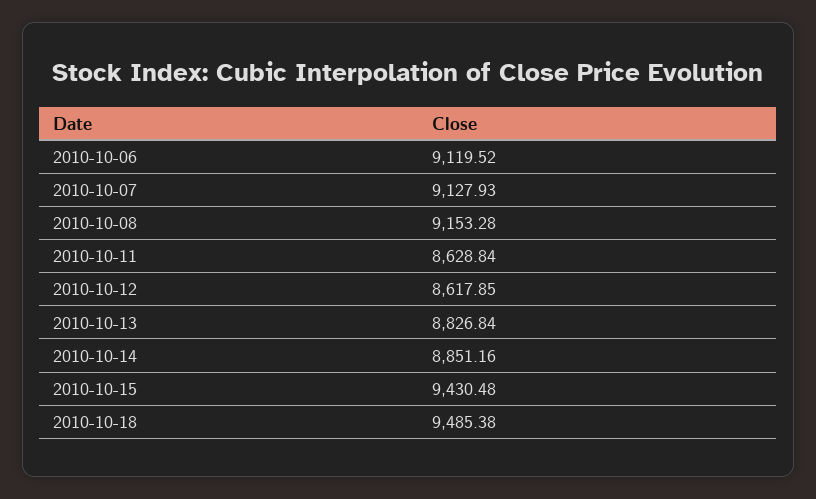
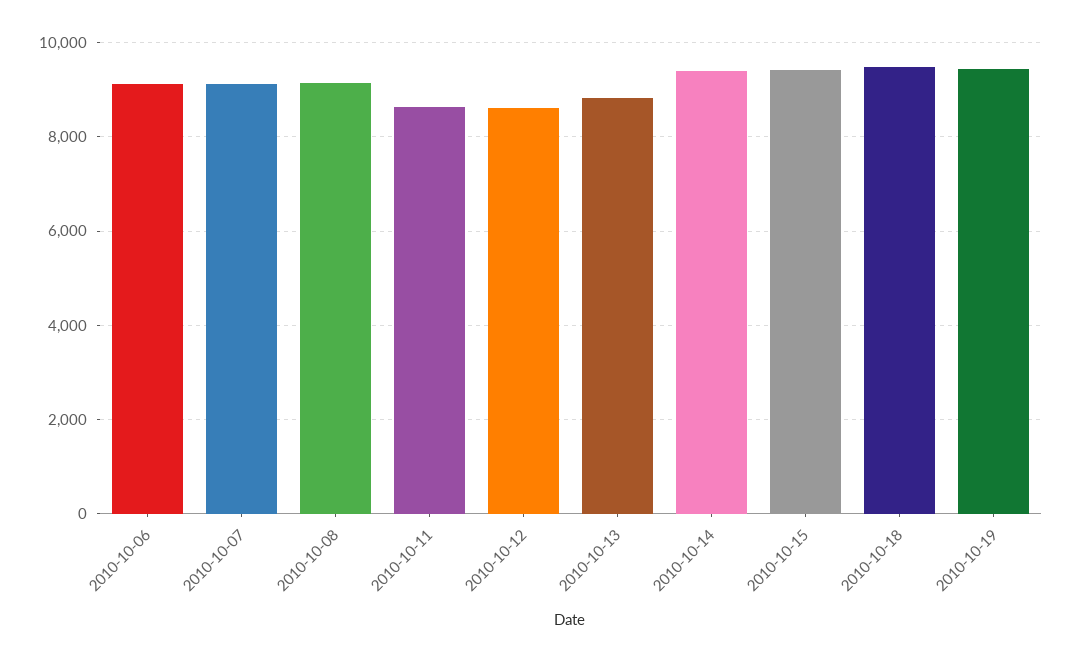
2010-10-14: 8851.16 -> 9400
2010-10-19: none -> 9400

